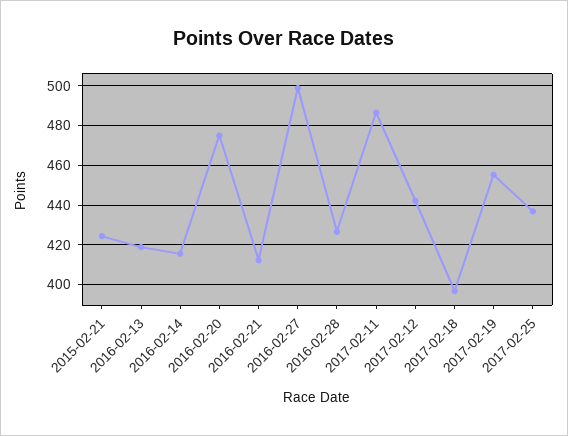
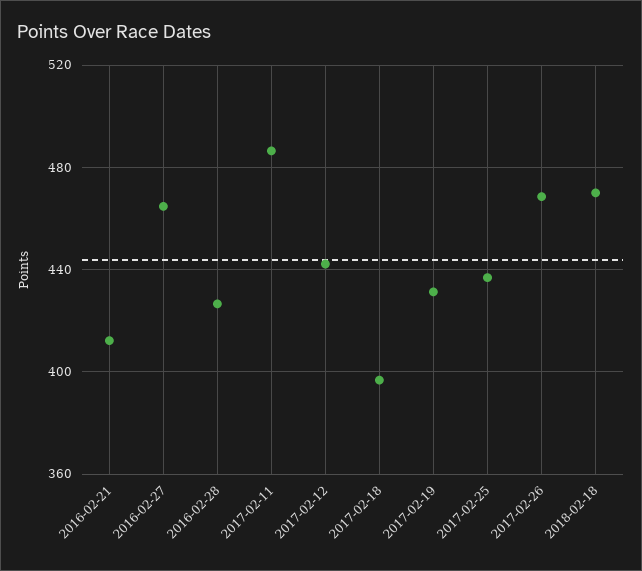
2015-02-21: 425 -> none
2016-02-13: 420 -> none
2016-02-14: 415 -> none
2016-02-20: 475 -> none
2016-02-27: 500 -> 465
2017-02-19: 455 -> 430
2017-02-26: none -> 470
2018-02-18: none -> 470

